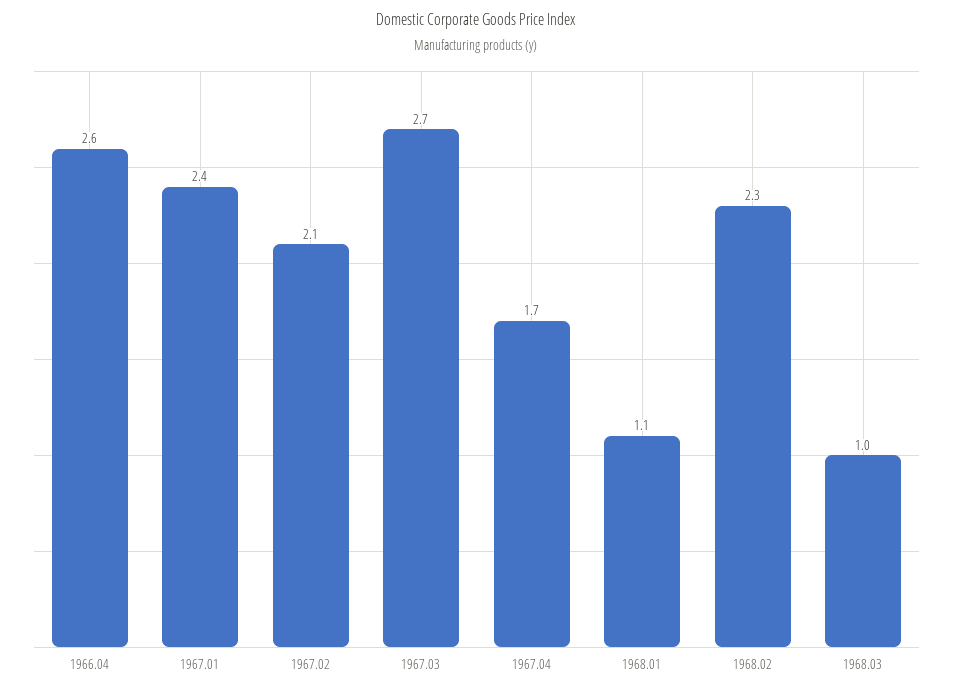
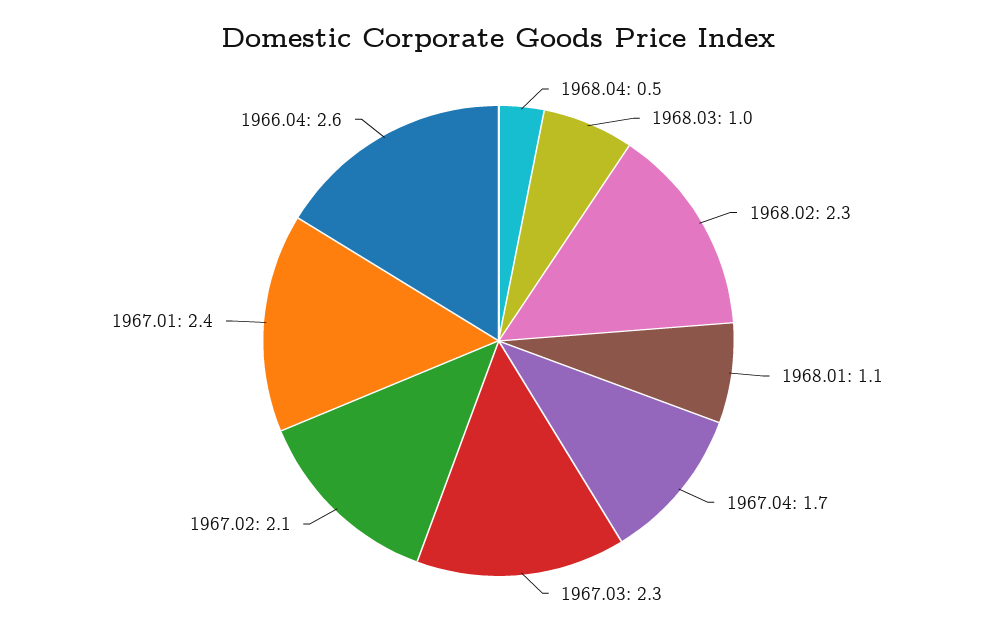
1967.03: 2.7 -> 2.3
1968.04: none -> 0.5

